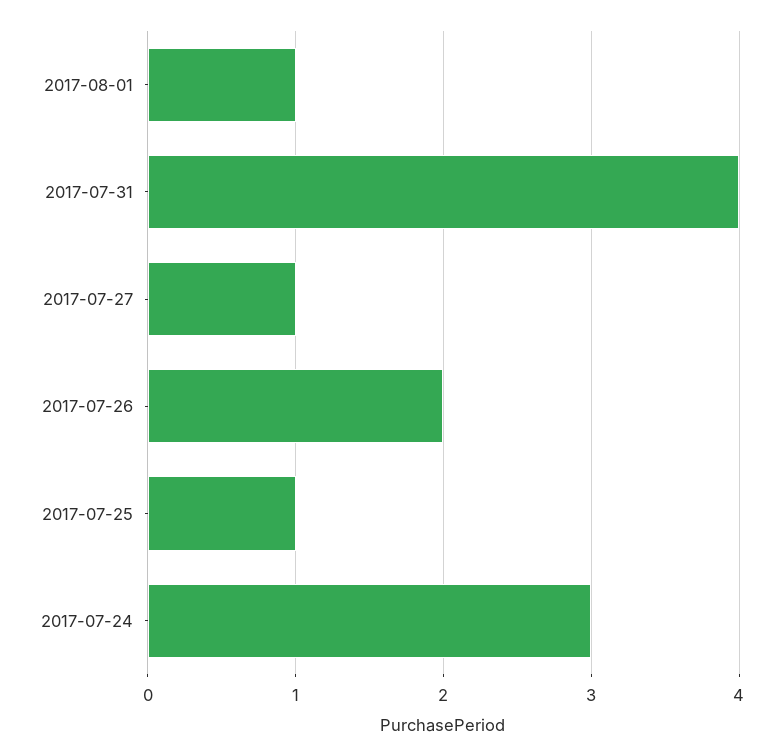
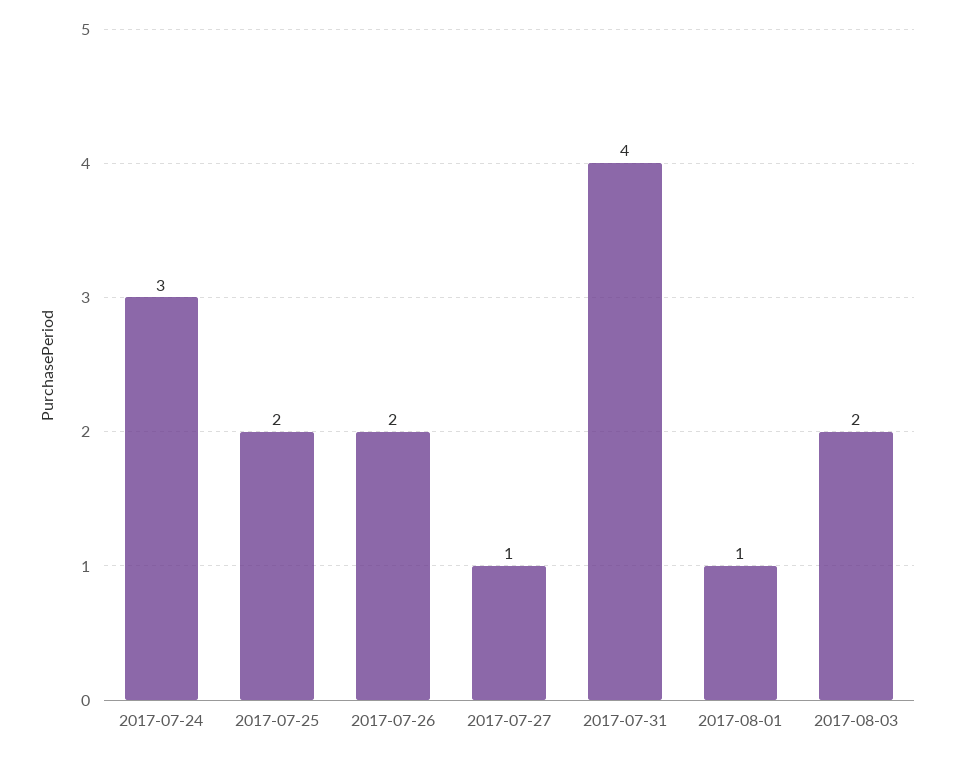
2017-07-25: 1 -> 2
2017-08-03: none -> 2

